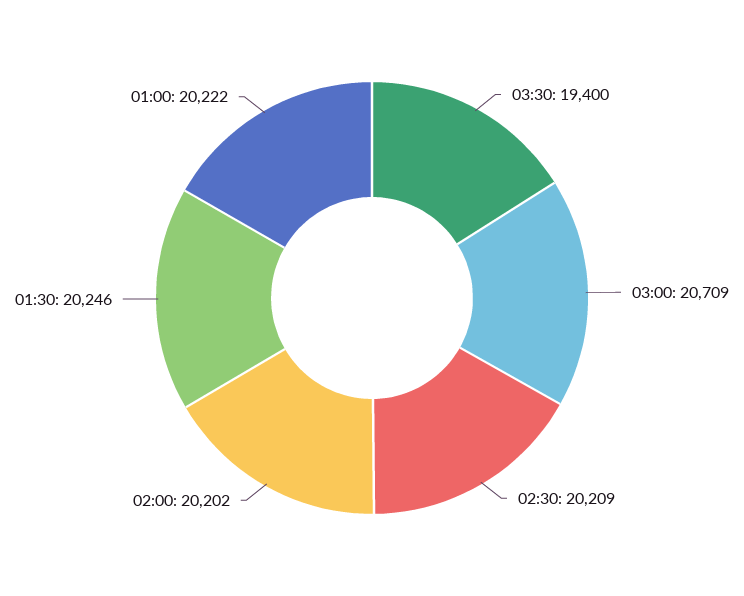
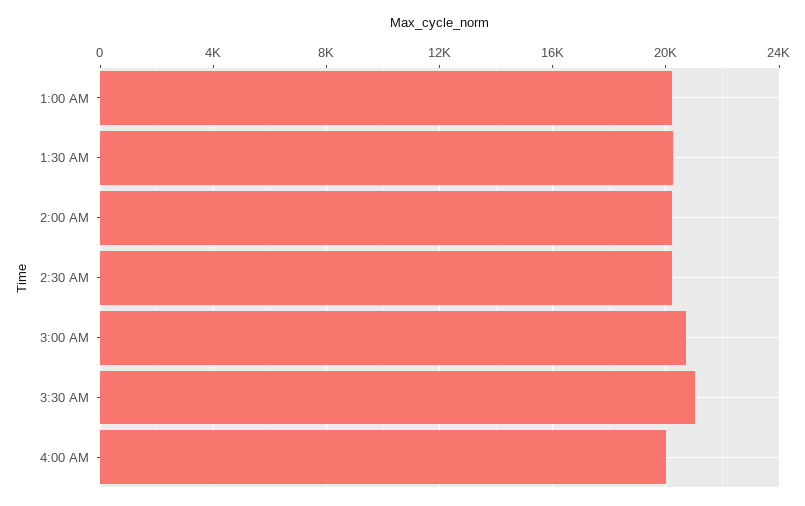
03:30: 19400 -> 21000
4:00 AM: none -> 20000

